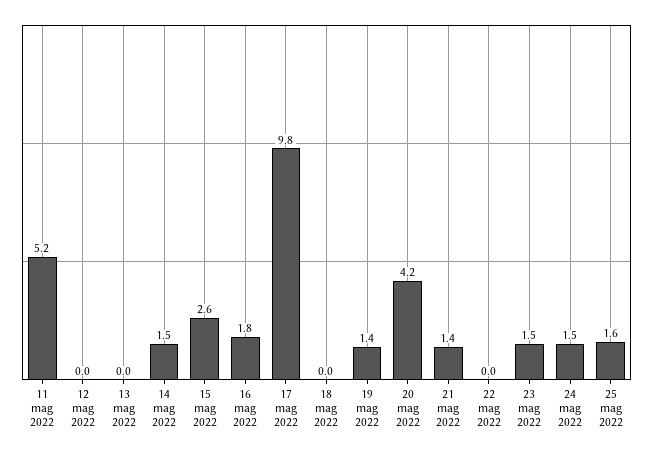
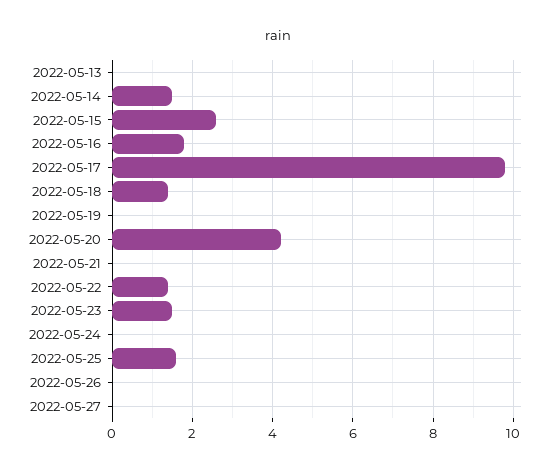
11 mag 2022: 5.2 -> none
12 mag 2022: 0 -> none
18 mag 2022: 0 -> 1.5
19 mag 2022: 1.4 -> 0
21 mag 2022: 1.4 -> 0
22 mag 2022: 0 -> 1.5
24 mag 2022: 1.5 -> 0
2022-05-26: none -> 0
2022-05-27: none -> 0

